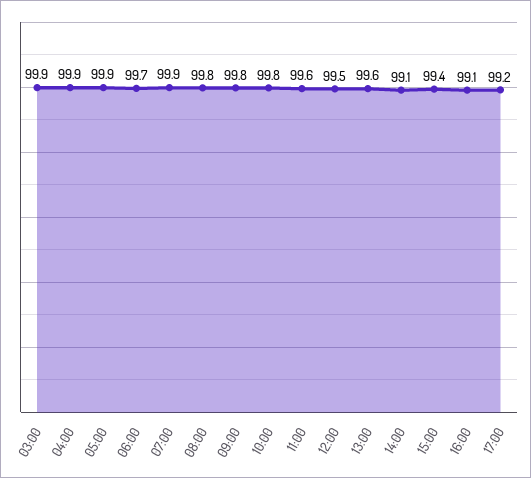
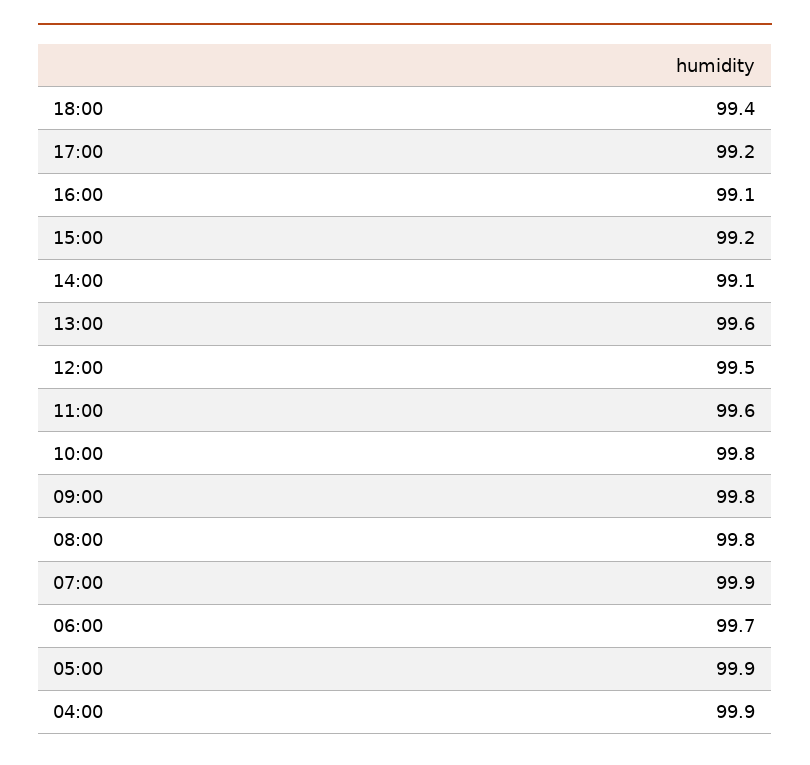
03:00: 99.9 -> none
15:00: 99.4 -> 99.2
18:00: none -> 99.4

